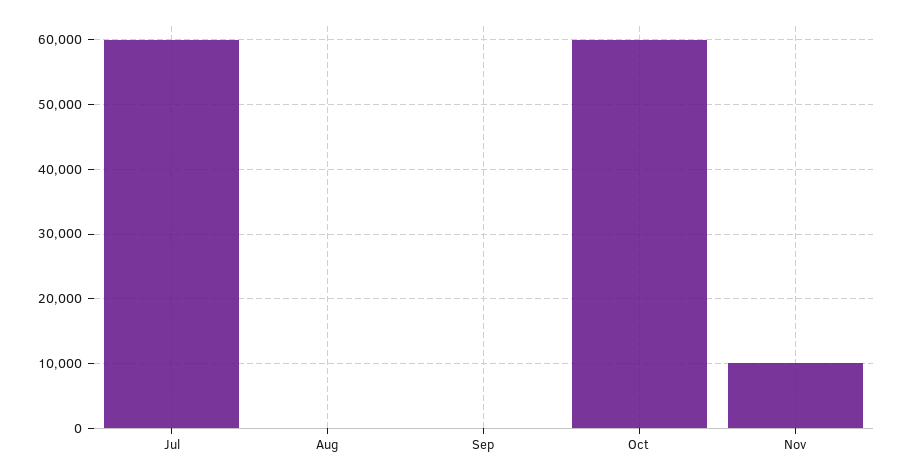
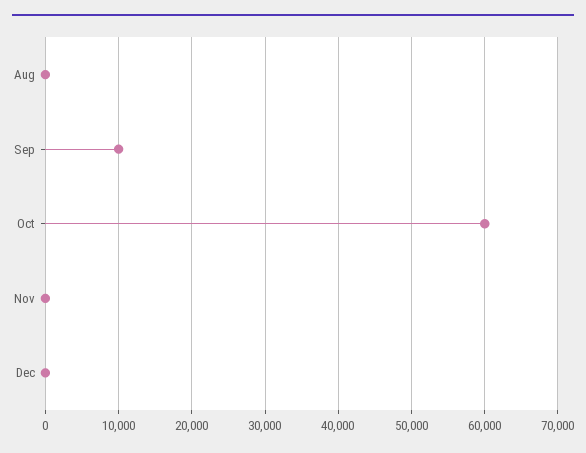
Jul: 60000 -> none
Sep: 0 -> 10000
Nov: 10000 -> 0
Dec: none -> 0

